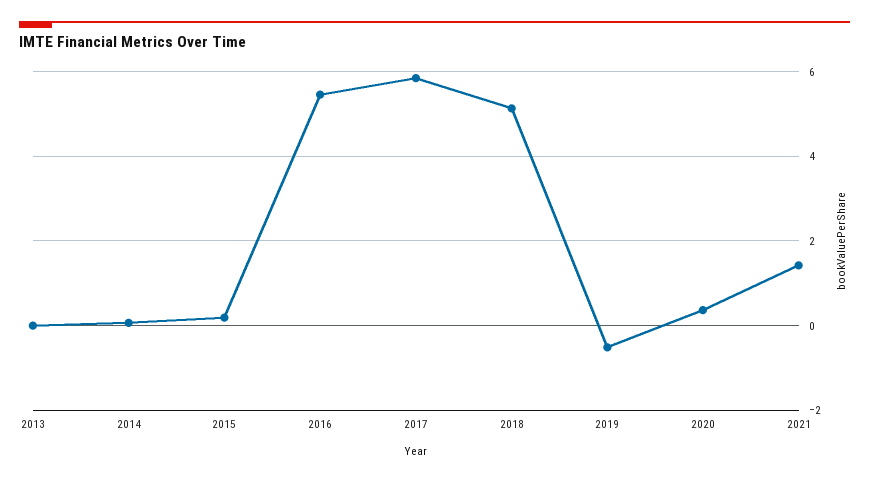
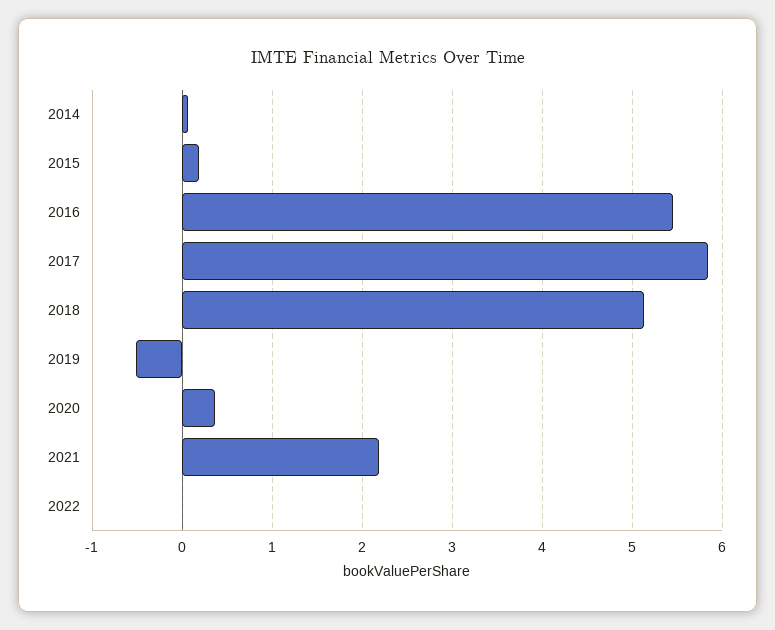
2013: 0 -> none
2021: 1.4 -> 2.2
2022: none -> 0

